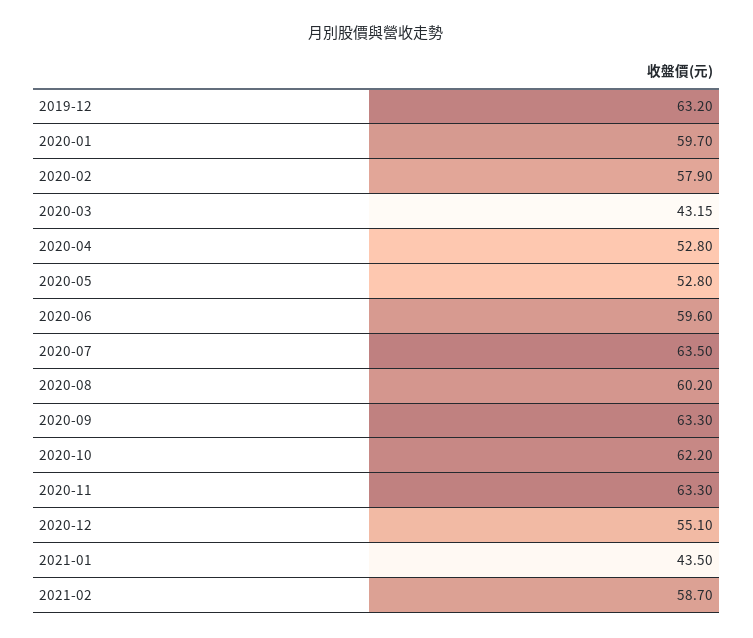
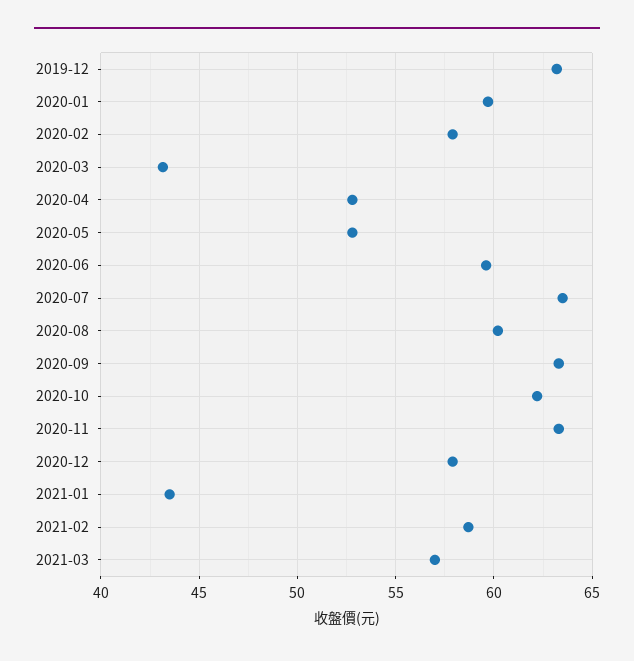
2020-12: 55.1 -> 58
2021-03: none -> 57

